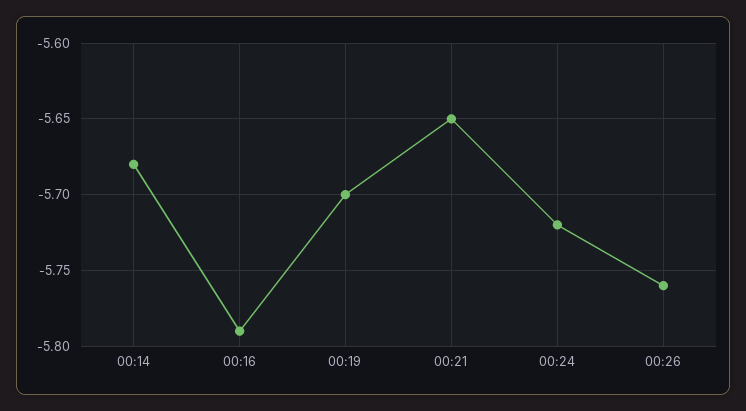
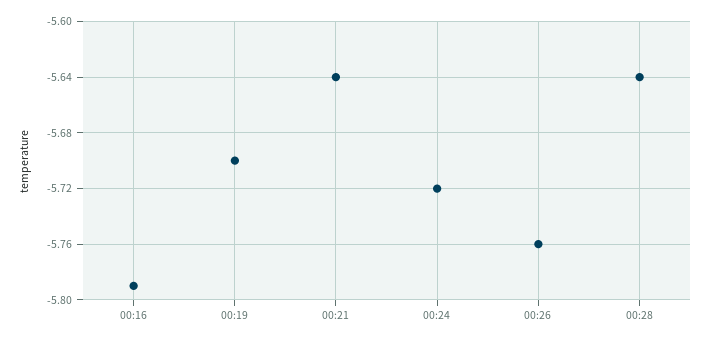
00:14: -5.68 -> none
00:21: -5.65 -> -5.64
00:28: none -> -5.64

